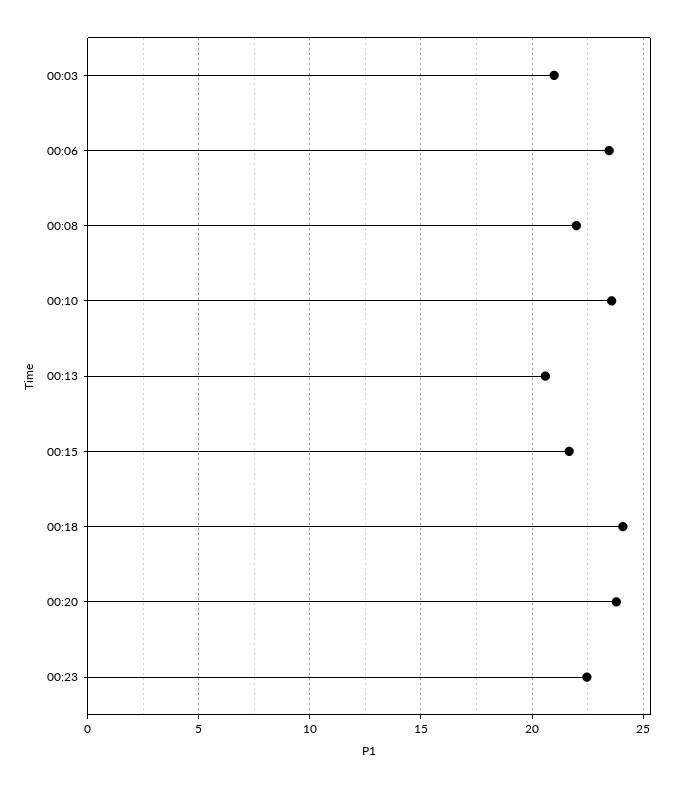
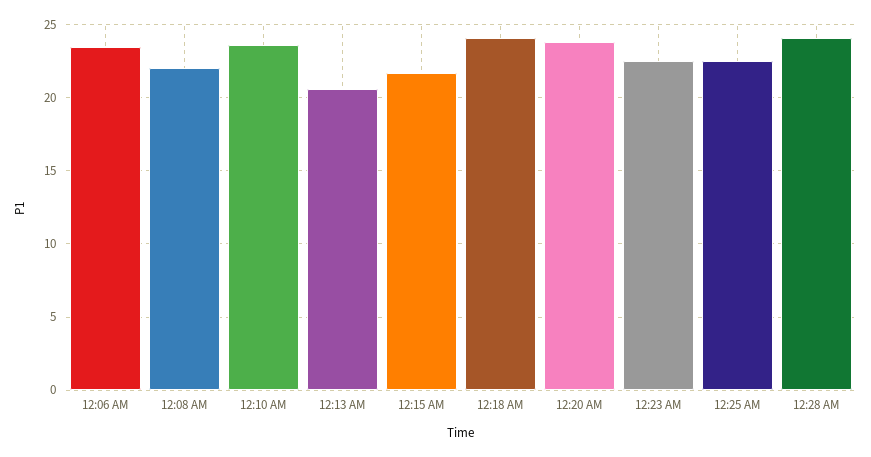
00:03: 21 -> none
12:25 AM: none -> 22.5
12:28 AM: none -> 24

